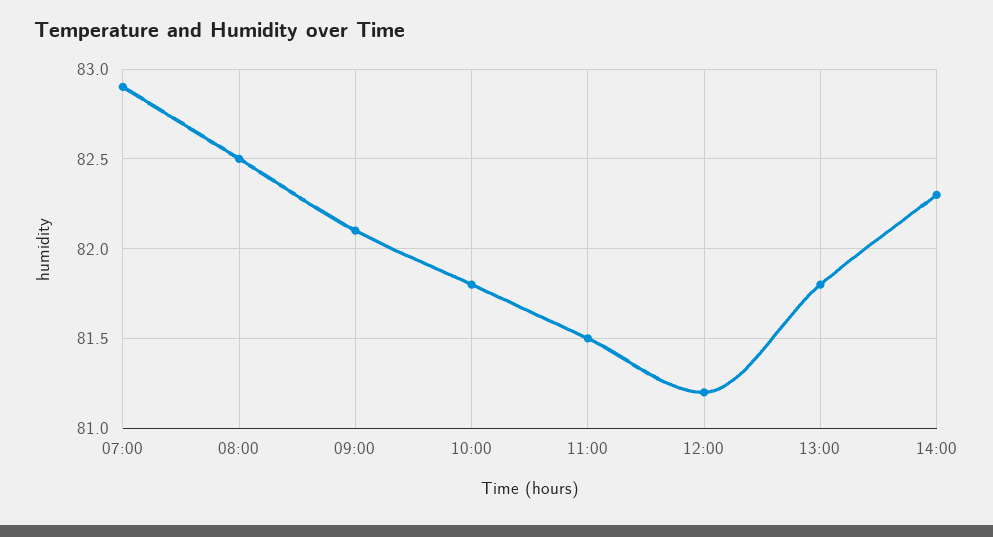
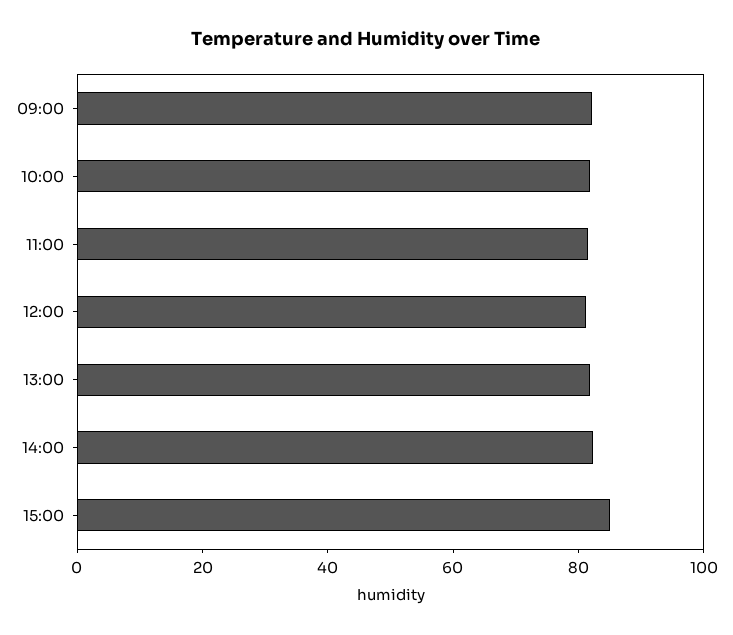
07:00: 82.9 -> none
08:00: 82.5 -> none
15:00: none -> 85

